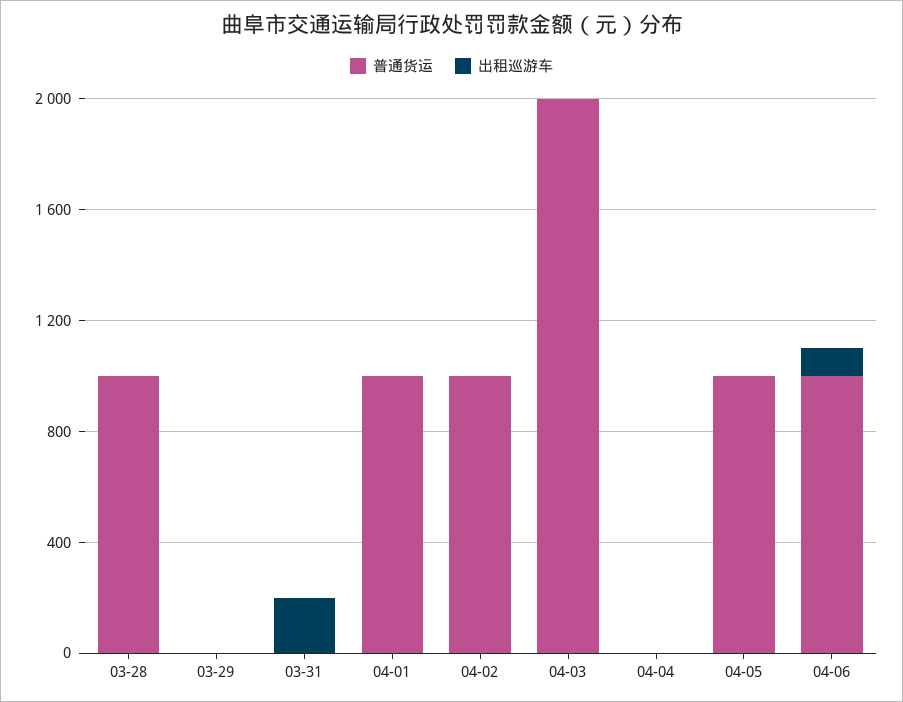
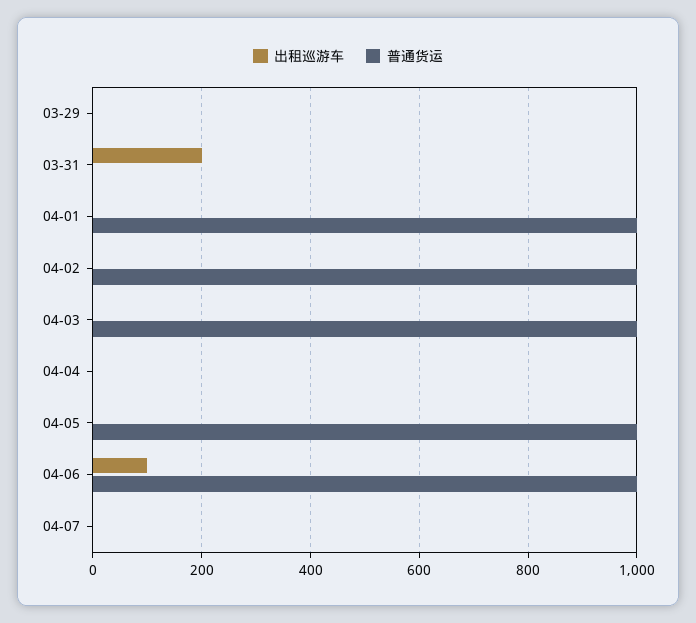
普通货运, 03-28: 1000 -> none
出租巡游车, 03-28: 0 -> none
普通货运, 04-03: 2000 -> 1000
出租巡游车, 04-07: none -> 0
普通货运, 04-07: none -> 0

